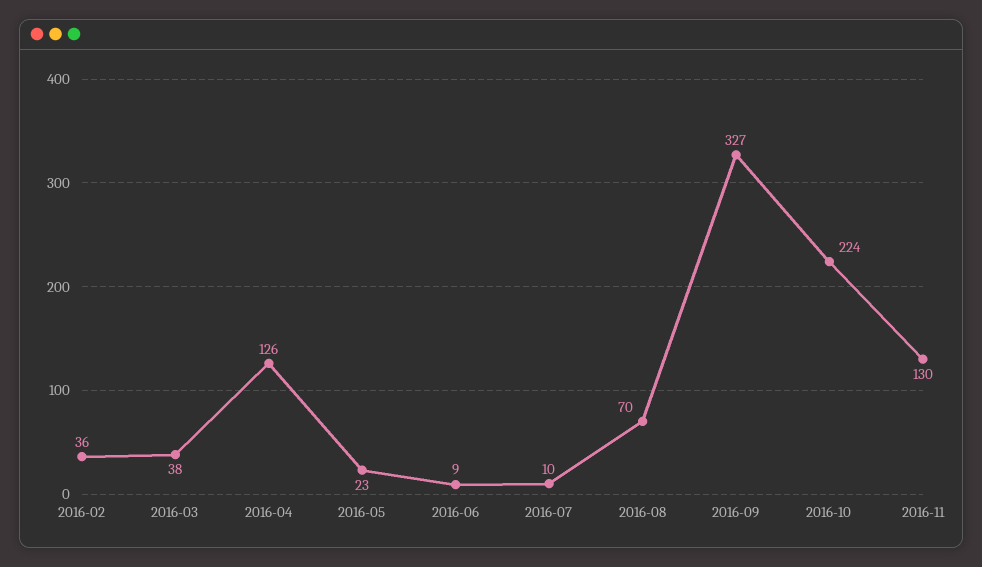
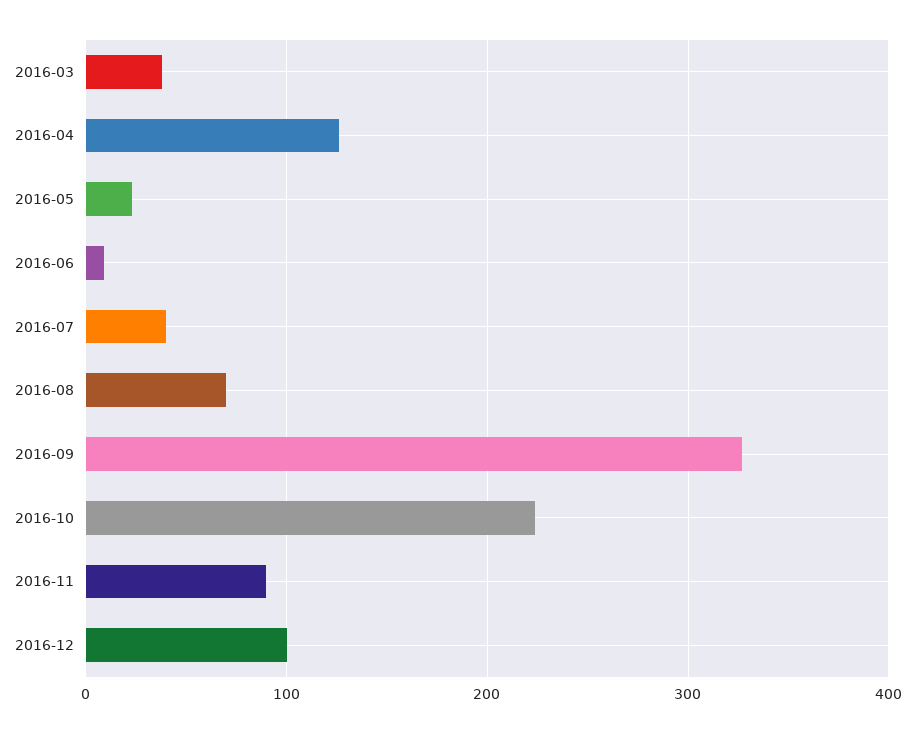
2016-02: 36 -> none
2016-07: 10 -> 40
2016-11: 130 -> 90
2016-12: none -> 100

